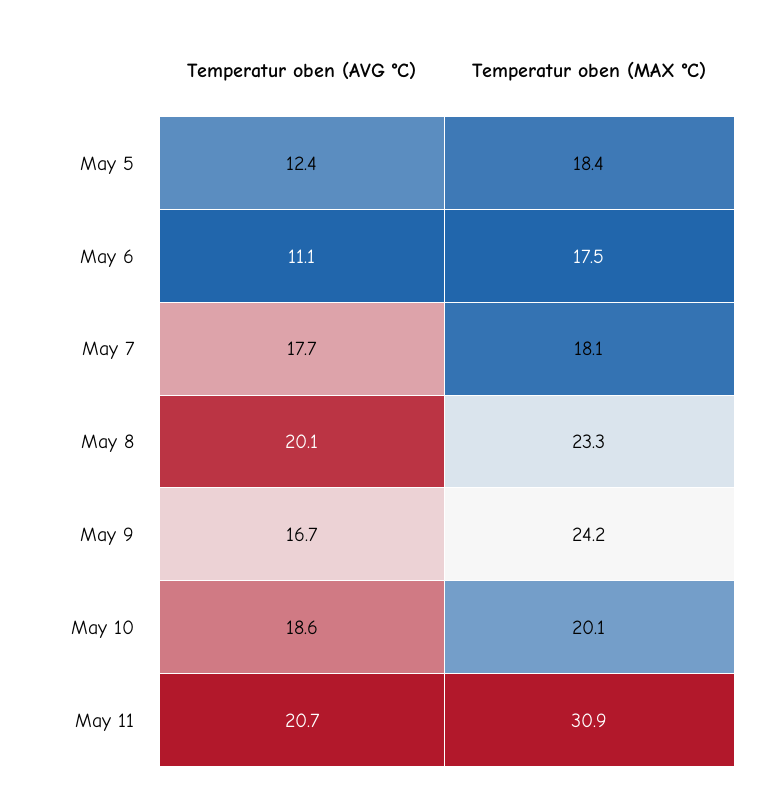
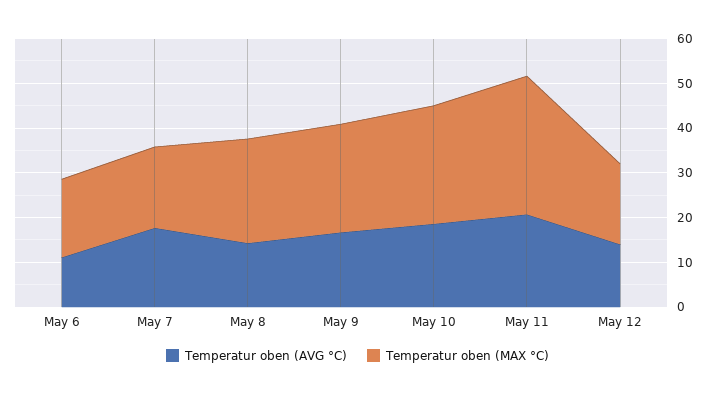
Temperatur oben (AVG °C), May 5: 12.4 -> none
Temperatur oben (MAX °C), May 5: 18.4 -> none
Temperatur oben (AVG °C), May 8: 20.1 -> 14
Temperatur oben (MAX °C), May 10: 20.1 -> 26
Temperatur oben (AVG °C), May 12: none -> 14
Temperatur oben (MAX °C), May 12: none -> 18

